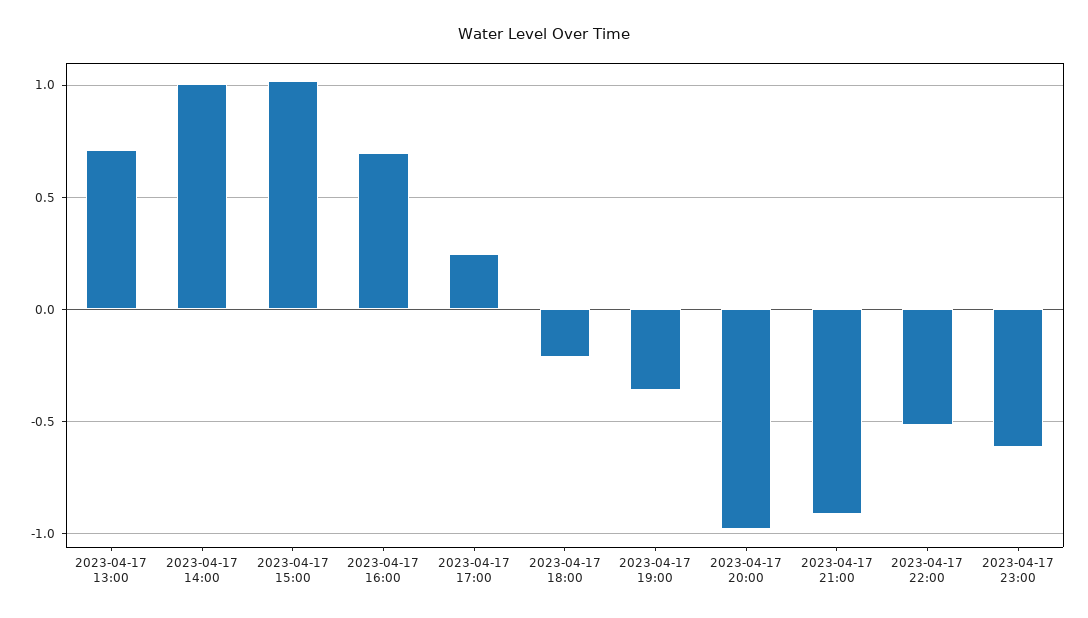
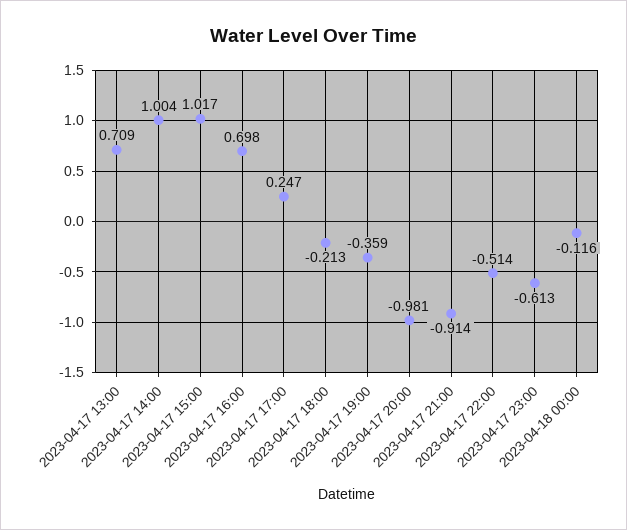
2023-04-18 00:00: none -> -0.116

